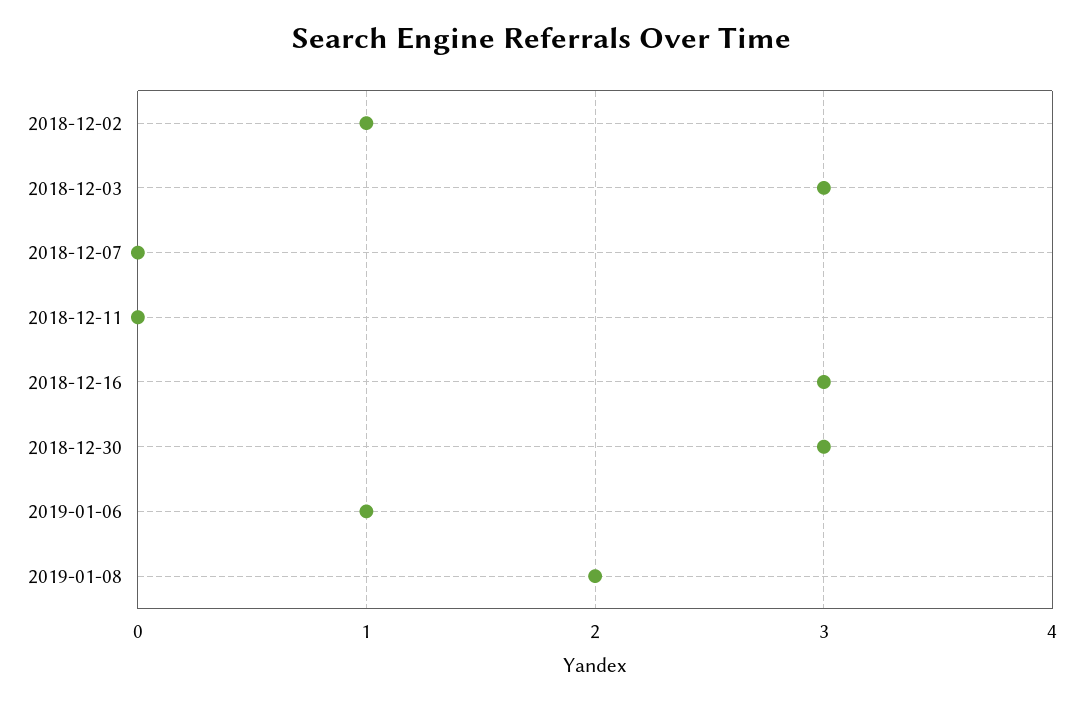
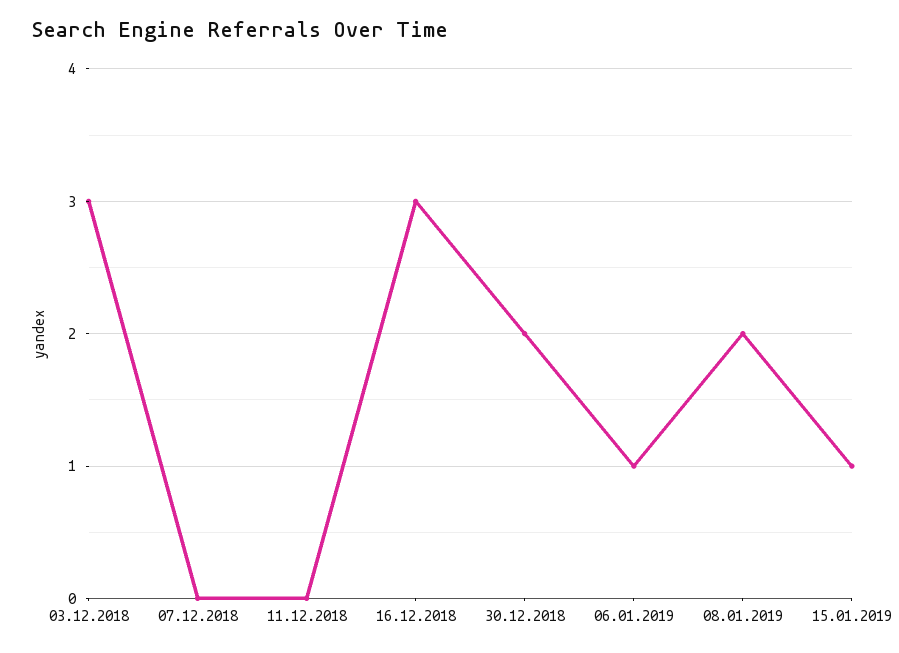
2018-12-02: 1 -> none
2018-12-30: 3 -> 2
15.01.2019: none -> 1

